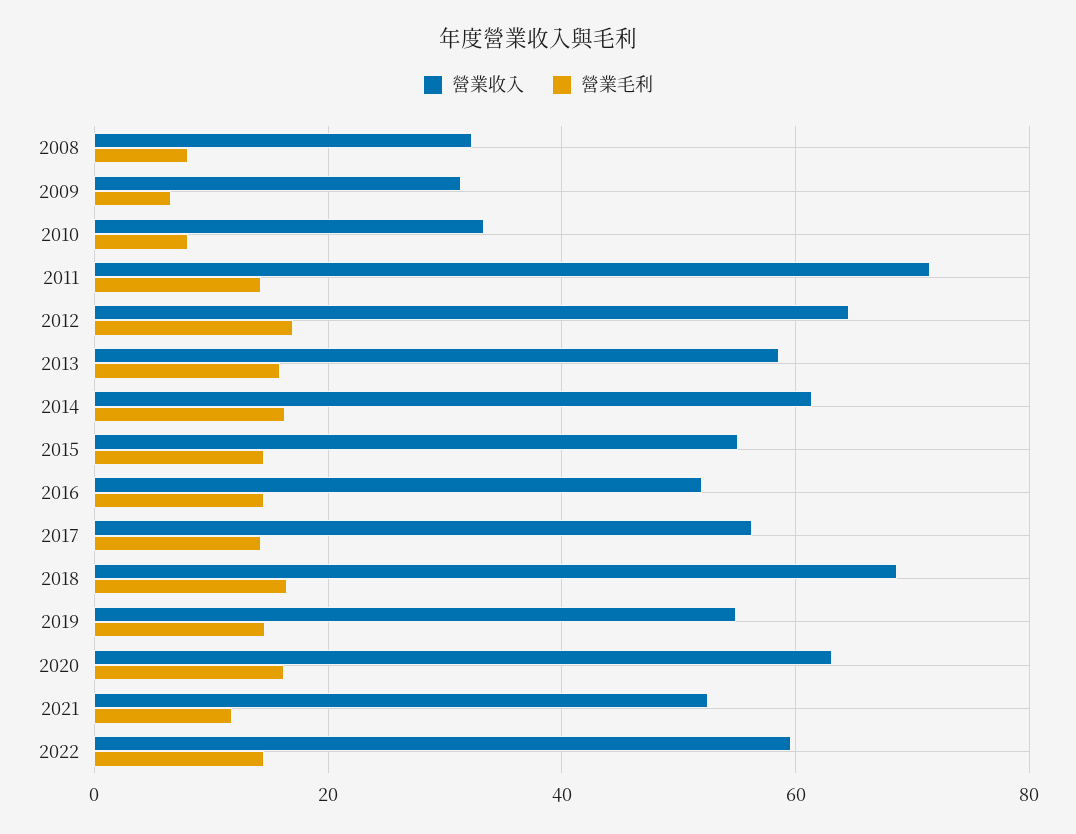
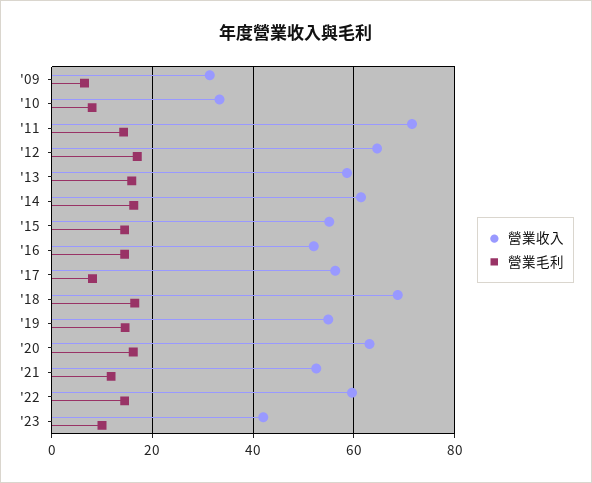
營業收入, 2008: 32 -> none
營業毛利, 2008: 8 -> none
營業毛利, 2017: 14 -> 8
營業收入, '23: none -> 42
營業毛利, '23: none -> 10

